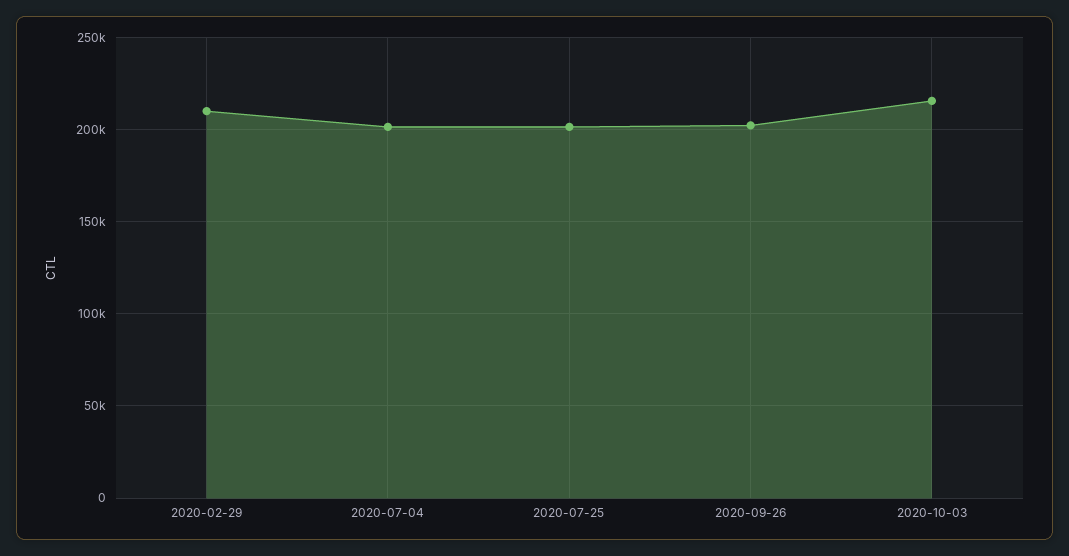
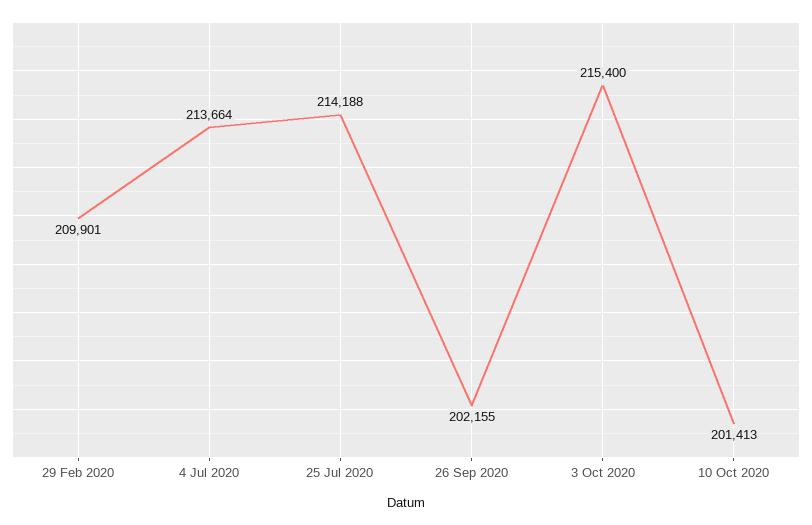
2020-07-04: 200000 -> 213664
2020-07-25: 200000 -> 214188
10 Oct 2020: none -> 201413

